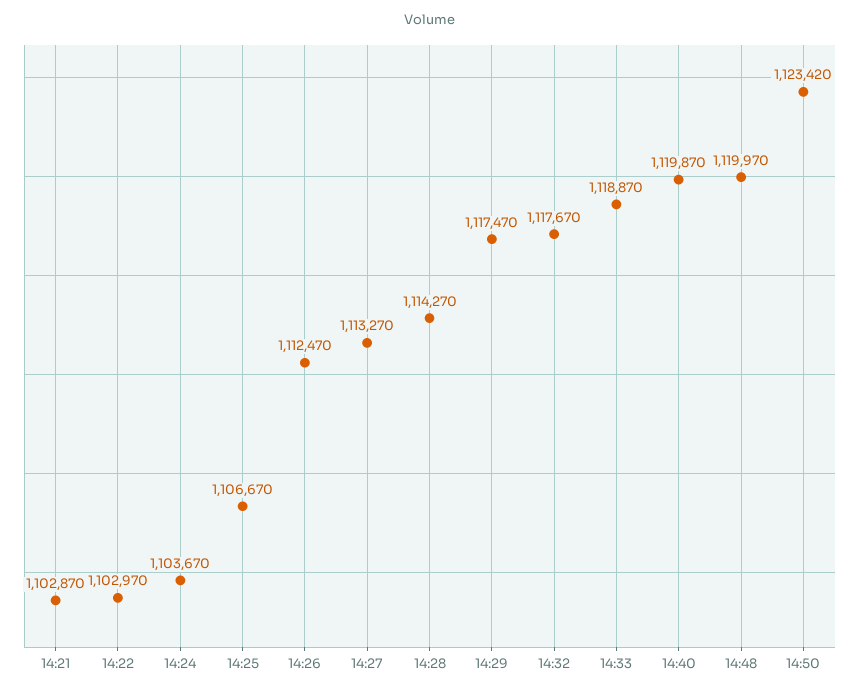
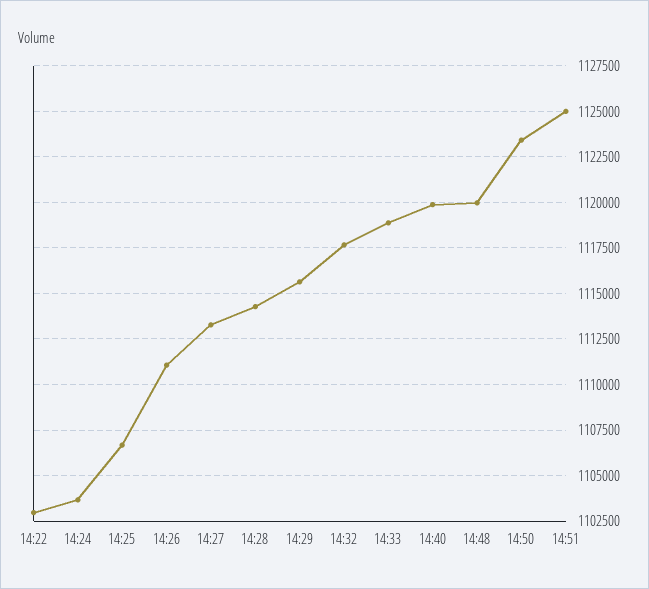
14:21: 1102870 -> none
14:26: 1112470 -> 1111000
14:29: 1117470 -> 1115500
14:51: none -> 1125000

